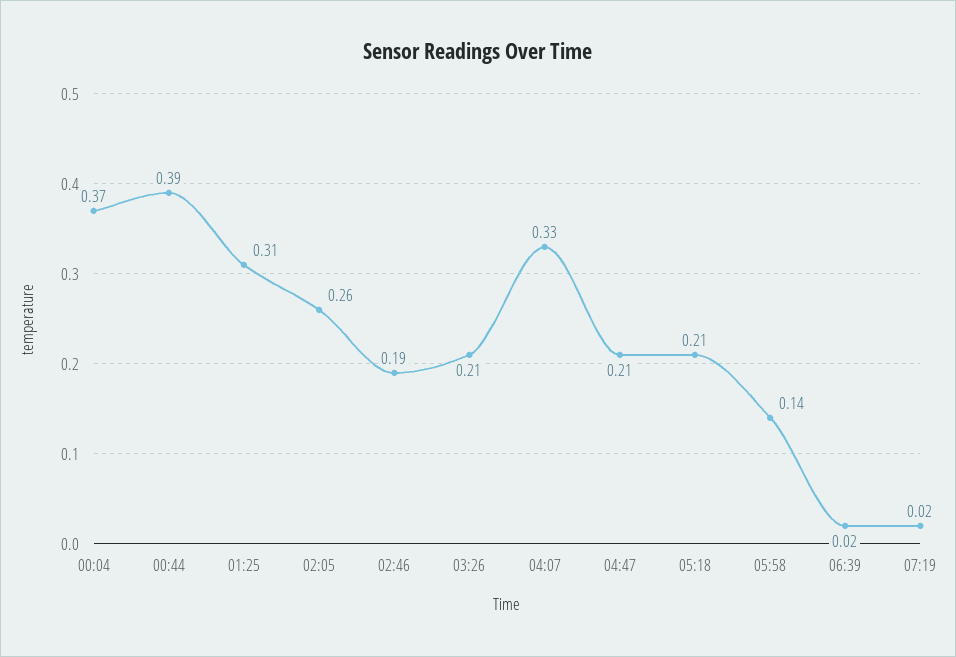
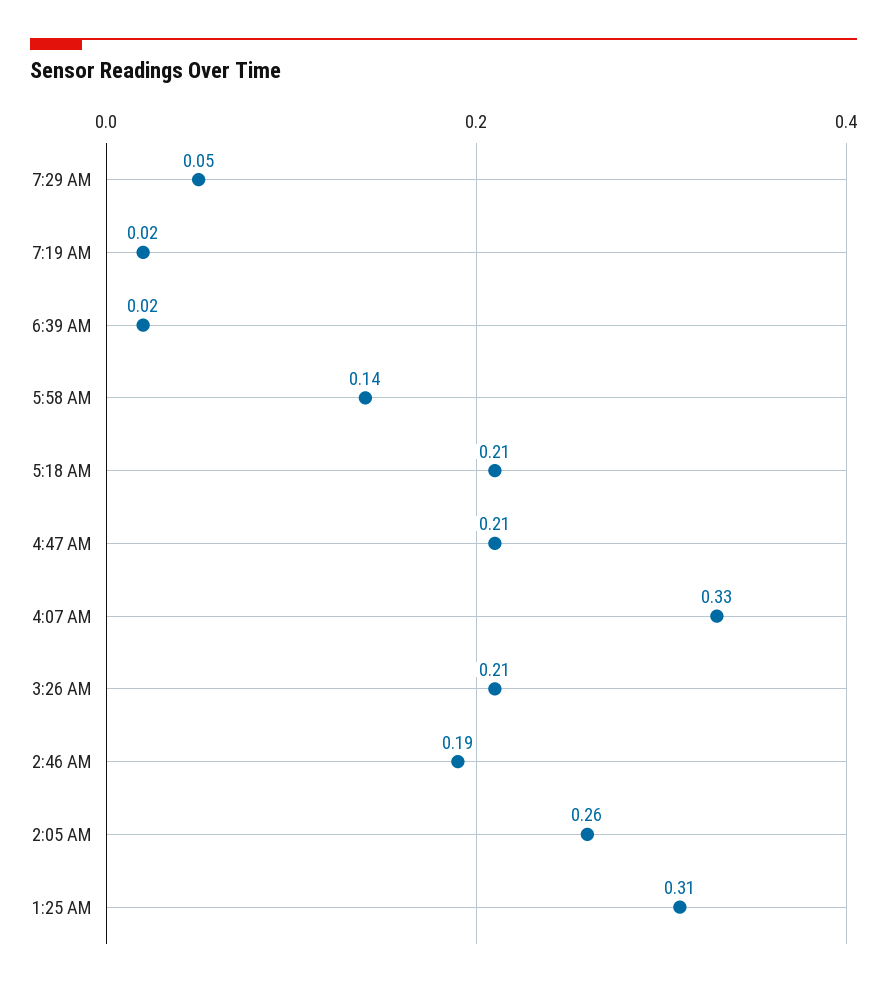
00:04: 0.37 -> none
00:44: 0.39 -> none
7:29 AM: none -> 0.05

